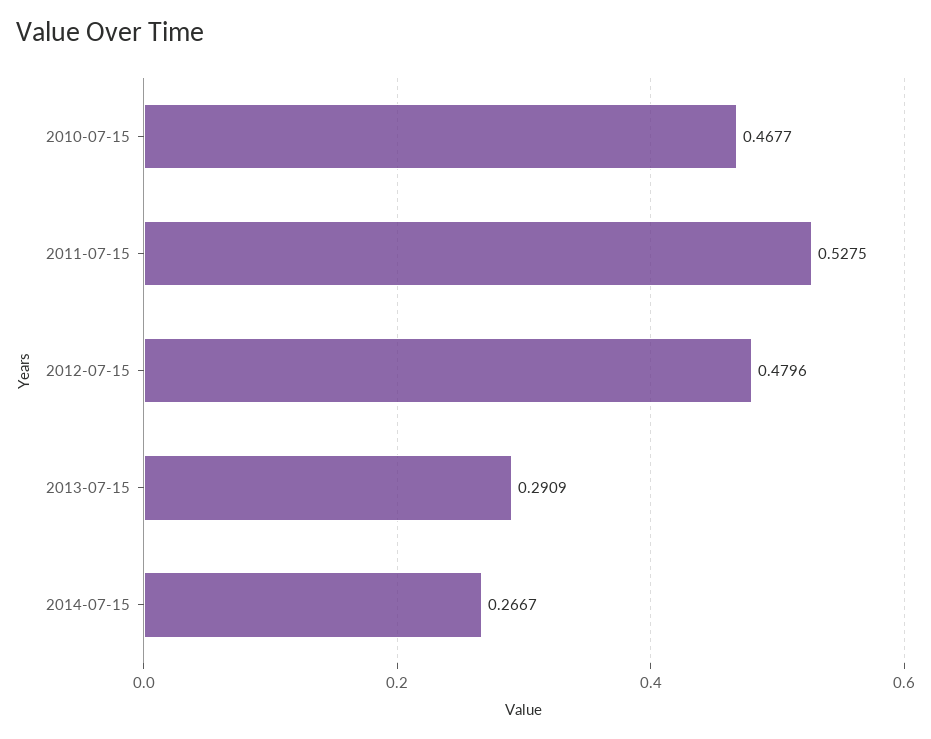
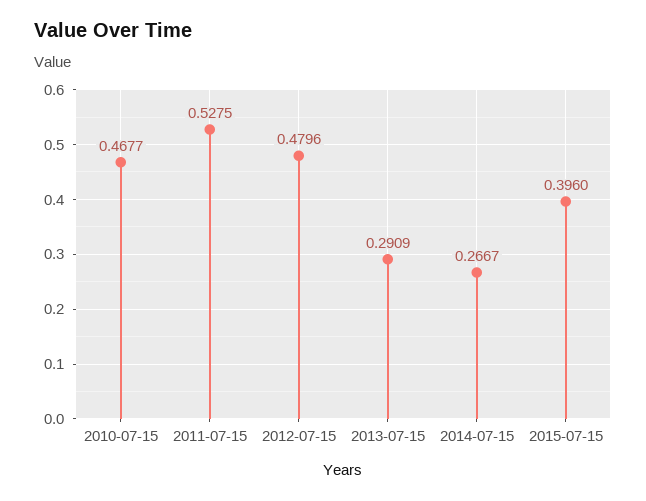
2015-07-15: none -> 0.396

